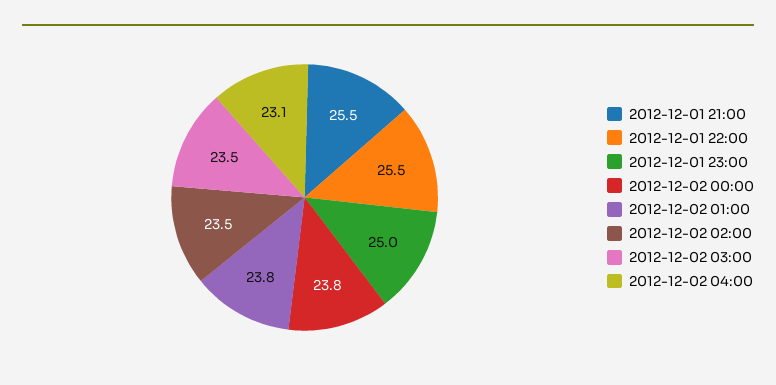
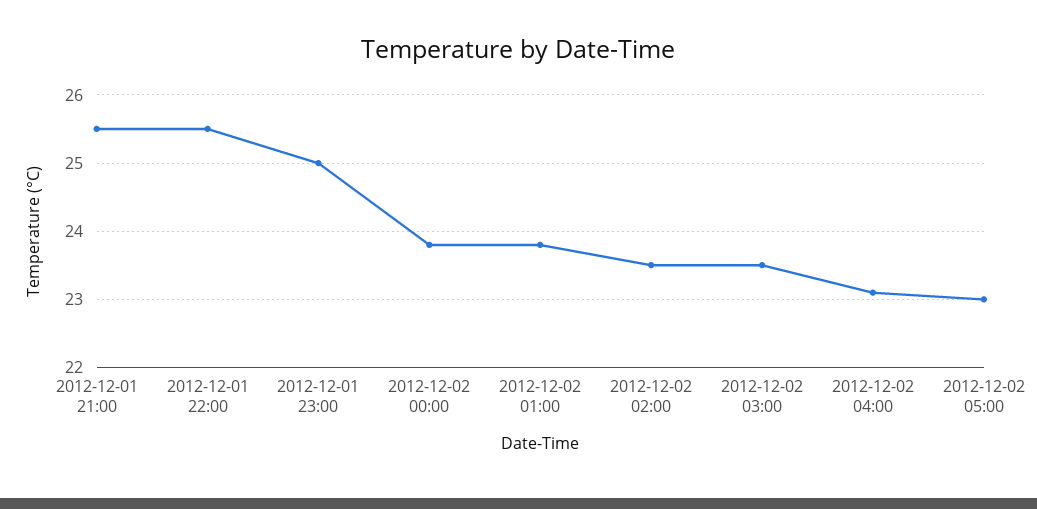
2012-12-02 05:00: none -> 23

